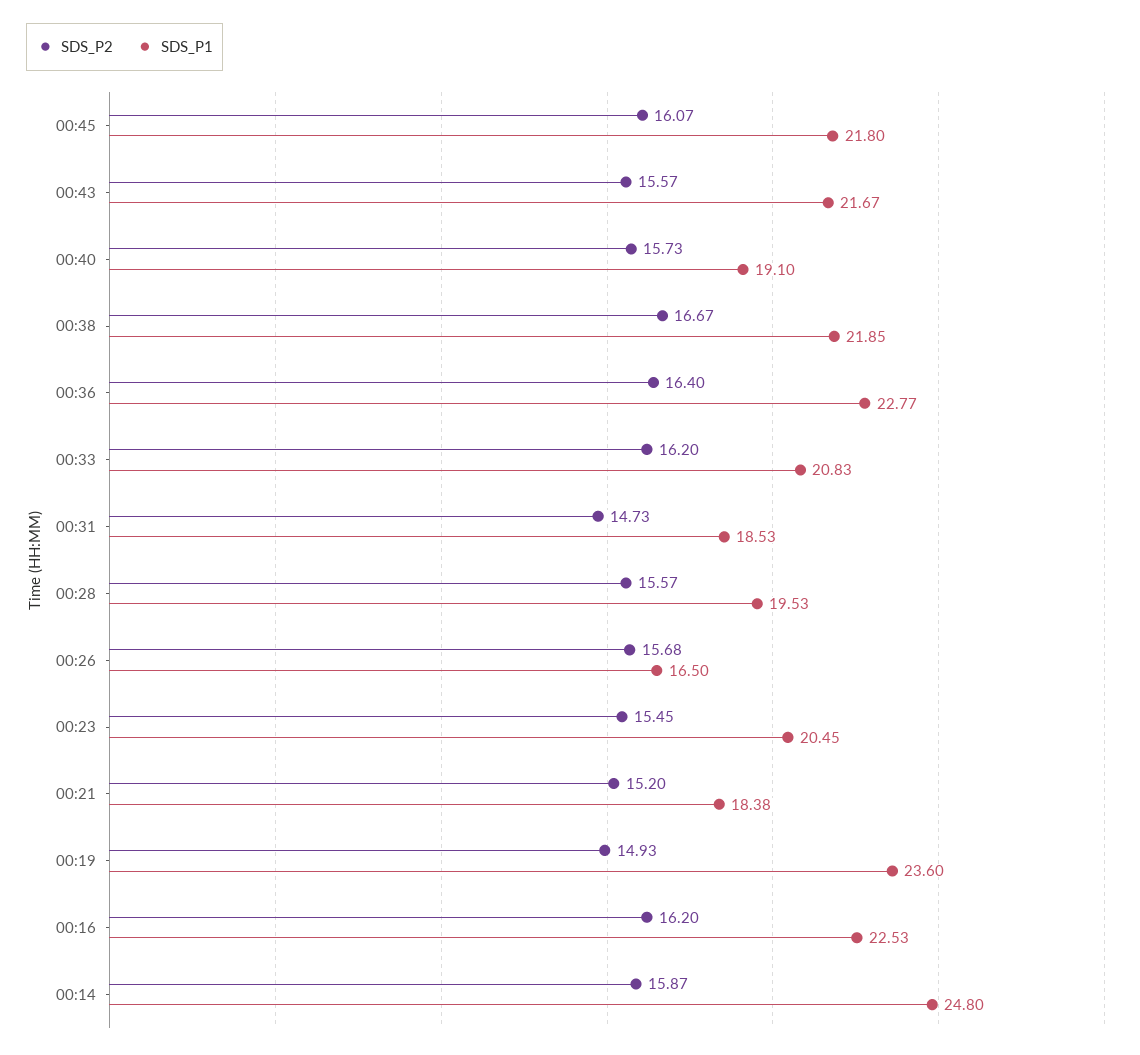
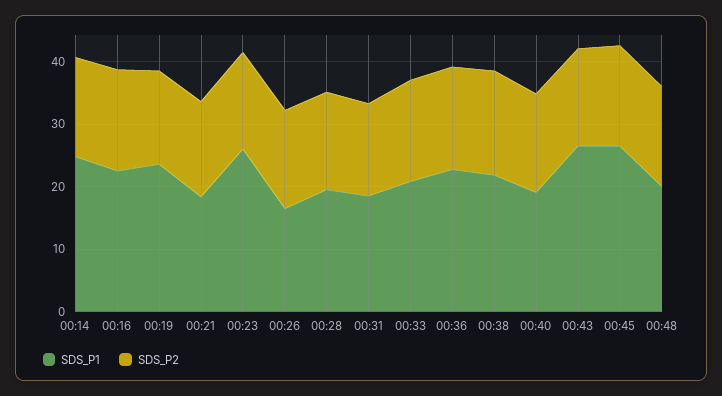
SDS_P1, 00:45: 21.8 -> 26
SDS_P1, 00:43: 21.67 -> 26
SDS_P1, 00:23: 20.45 -> 26
SDS_P1, 00:48: none -> 20
SDS_P2, 00:48: none -> 16

